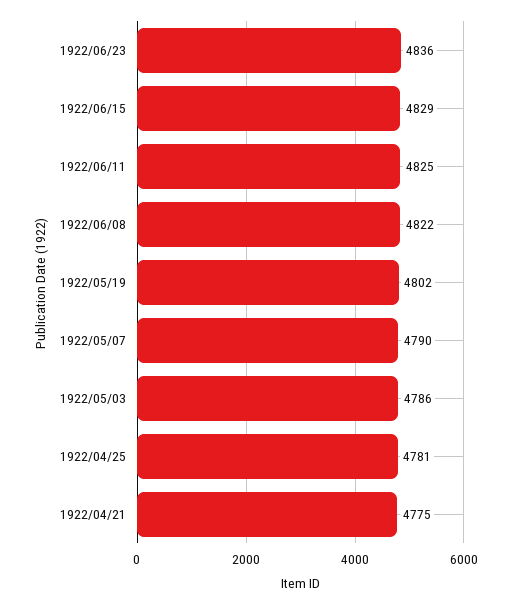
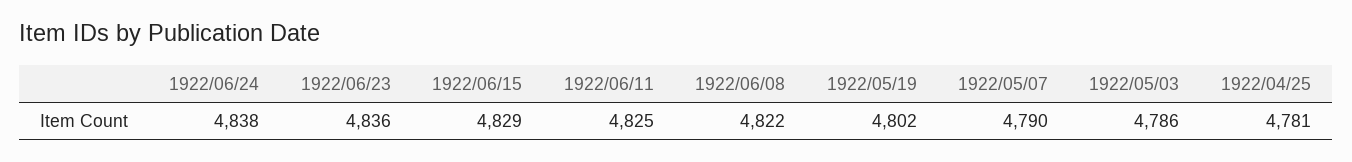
1922/04/21: 4775 -> none
1922/06/24: none -> 4838

